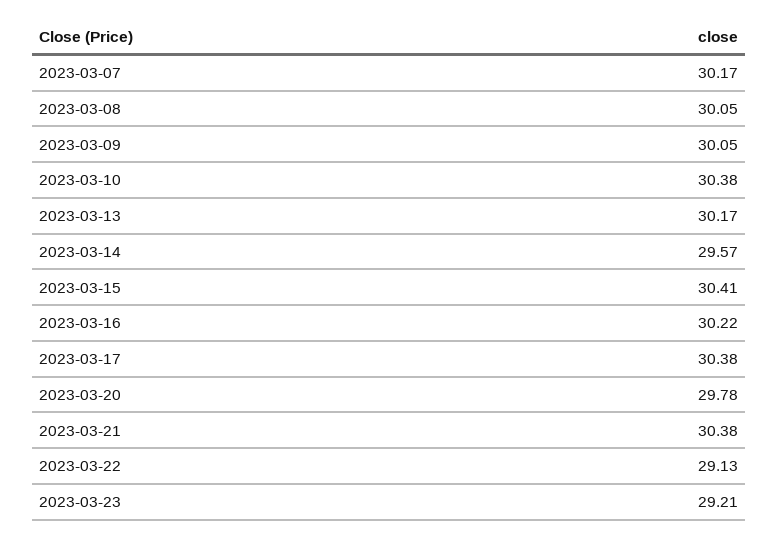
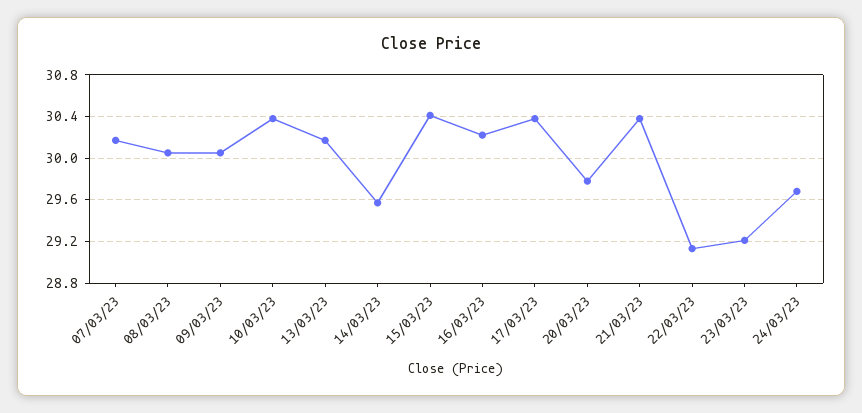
24/03/23: none -> 29.7

